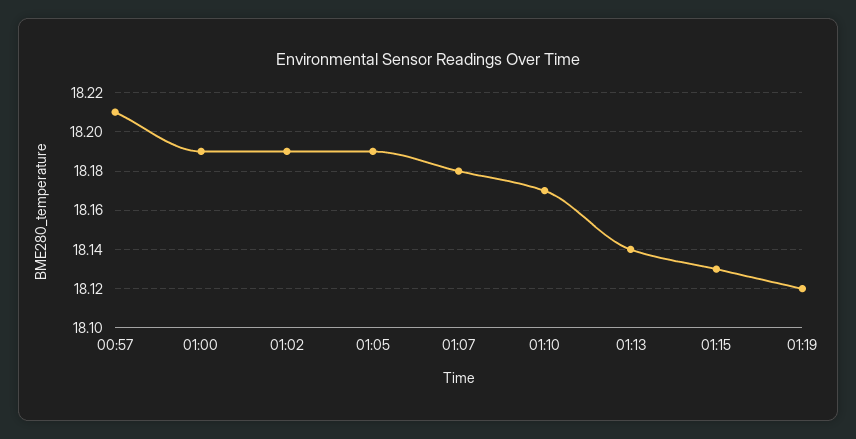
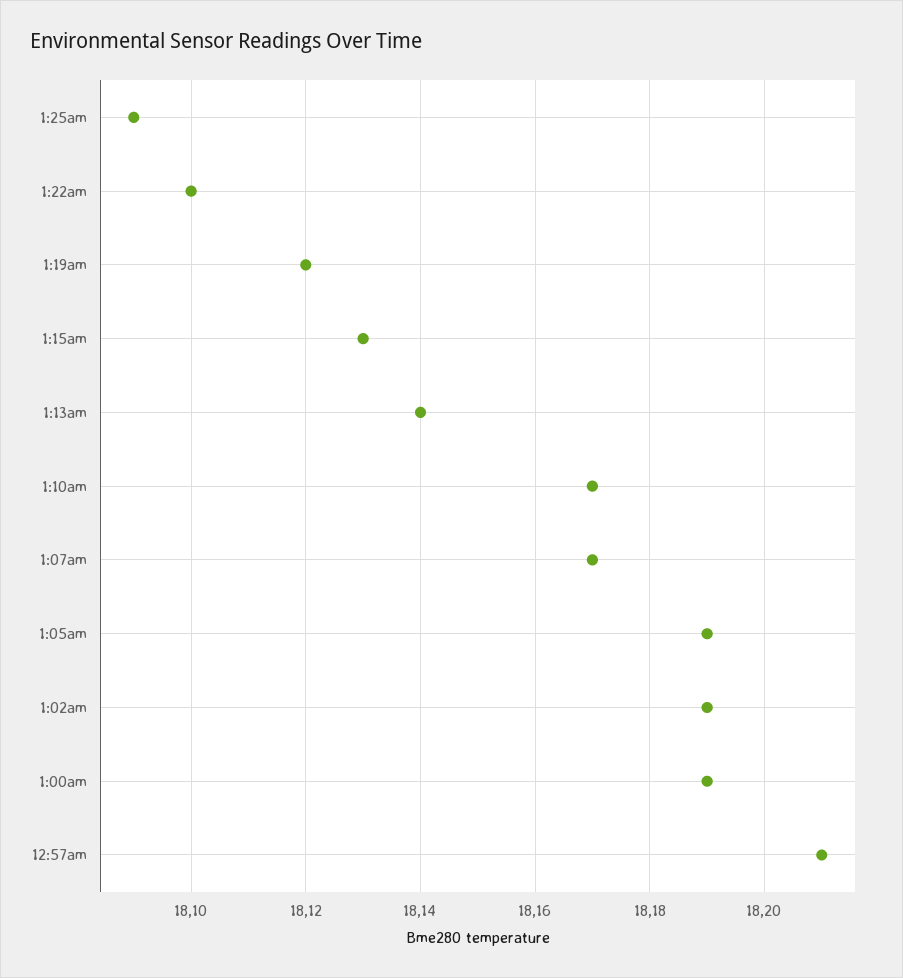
01:07: 18.18 -> 18.17
1:25am: none -> 18.09
1:22am: none -> 18.1

